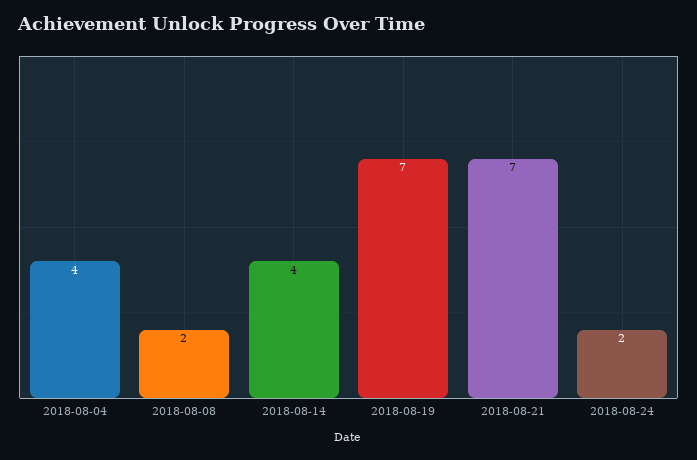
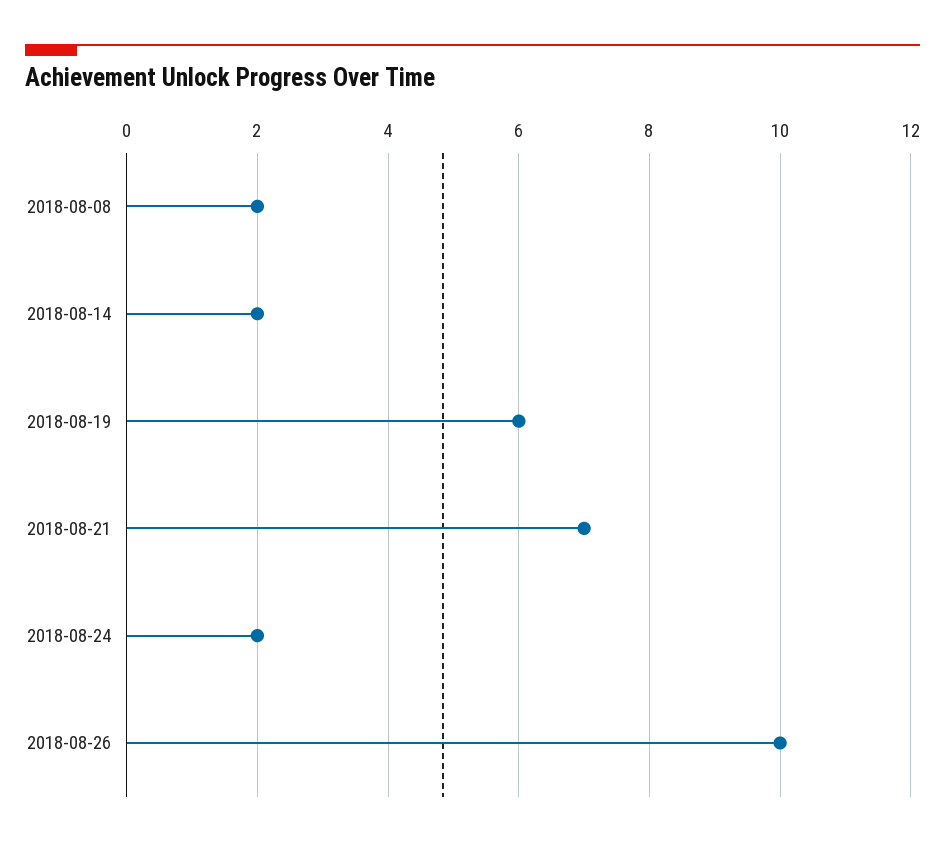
2018-08-04: 4 -> none
2018-08-14: 4 -> 2
2018-08-19: 7 -> 6
2018-08-26: none -> 10

